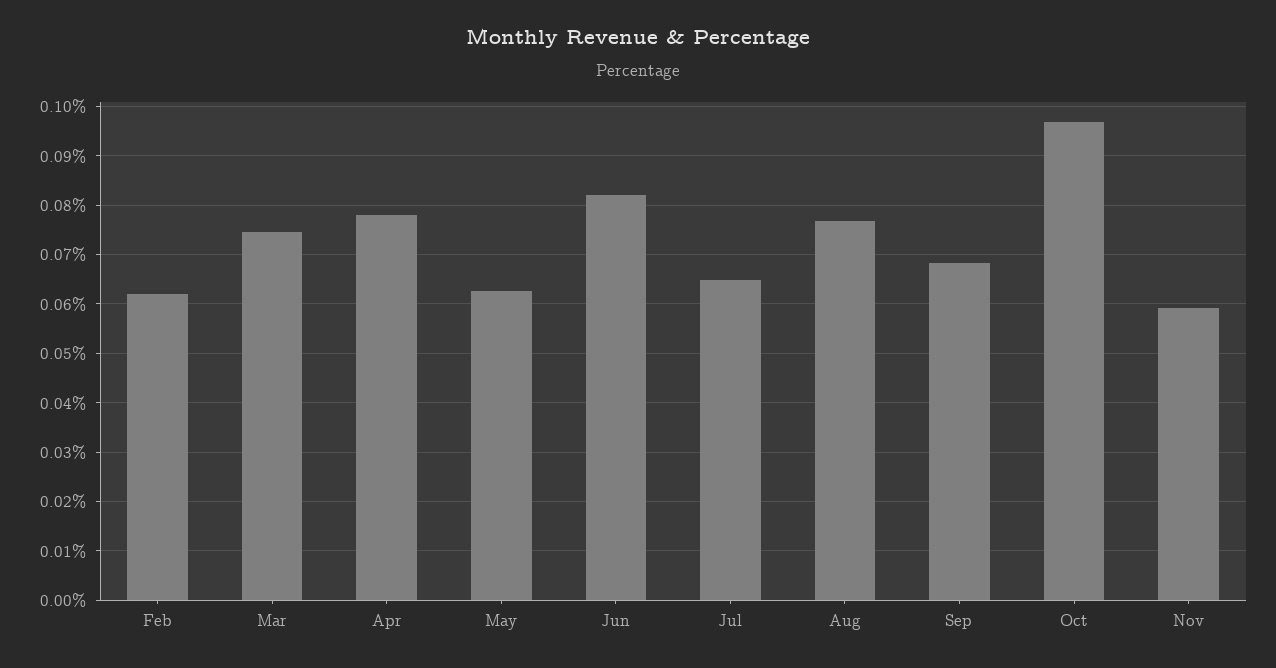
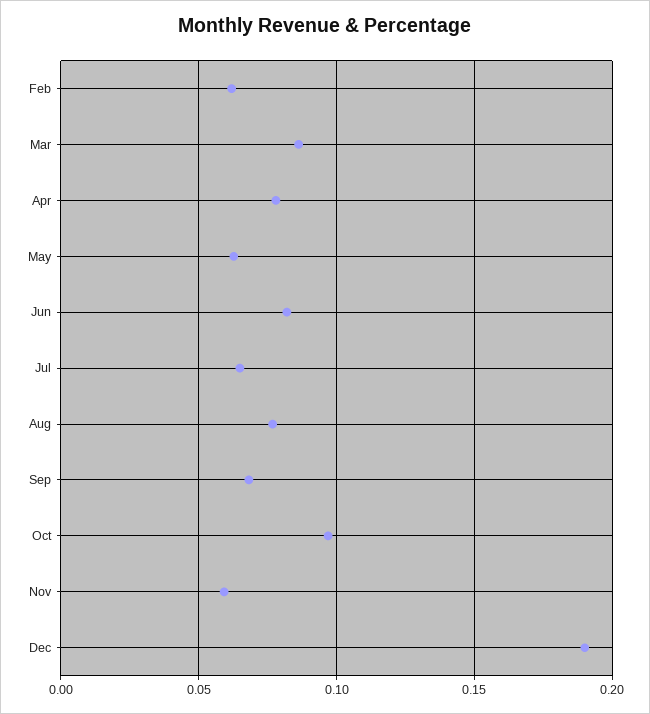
Mar: 0.074 -> 0.085
Dec: none -> 0.19

